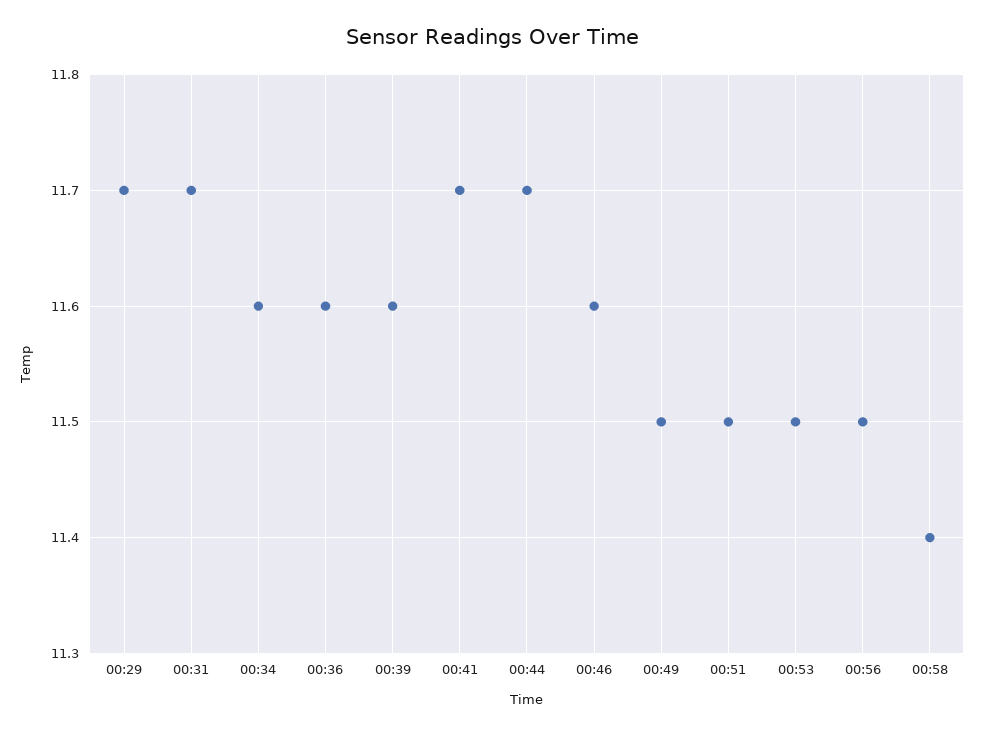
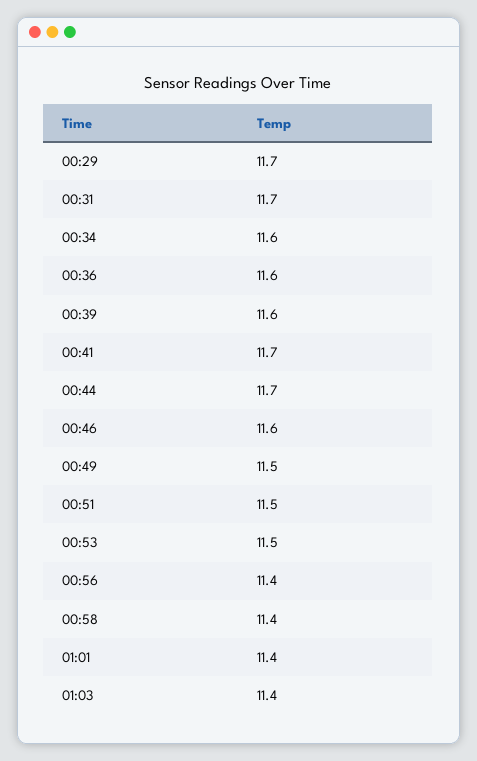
00:56: 11.5 -> 11.4
01:01: none -> 11.4
01:03: none -> 11.4

